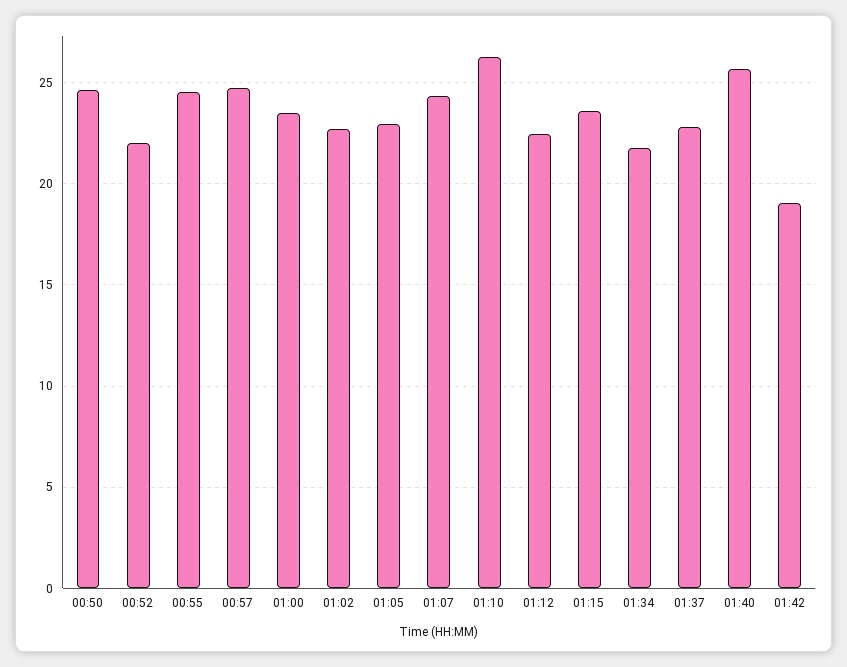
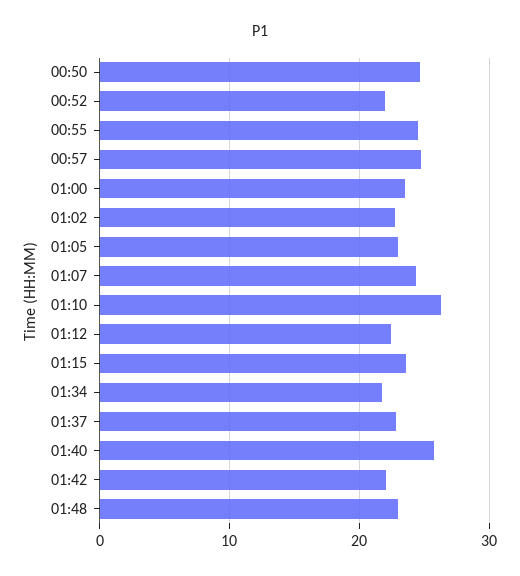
01:42: 19 -> 22
01:48: none -> 23

